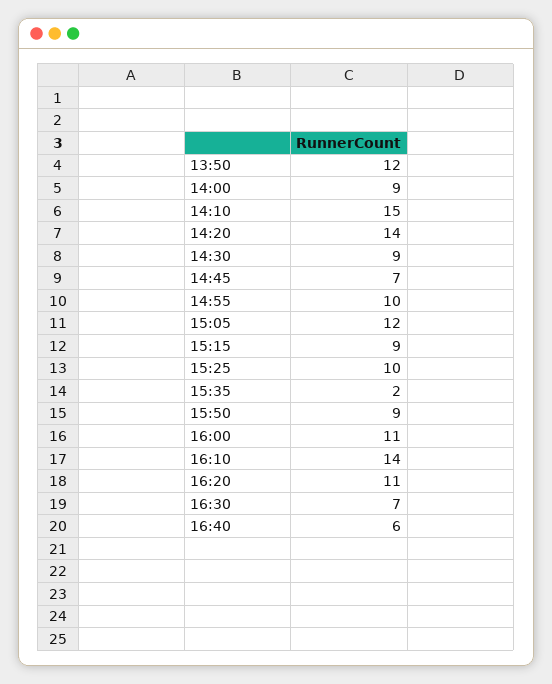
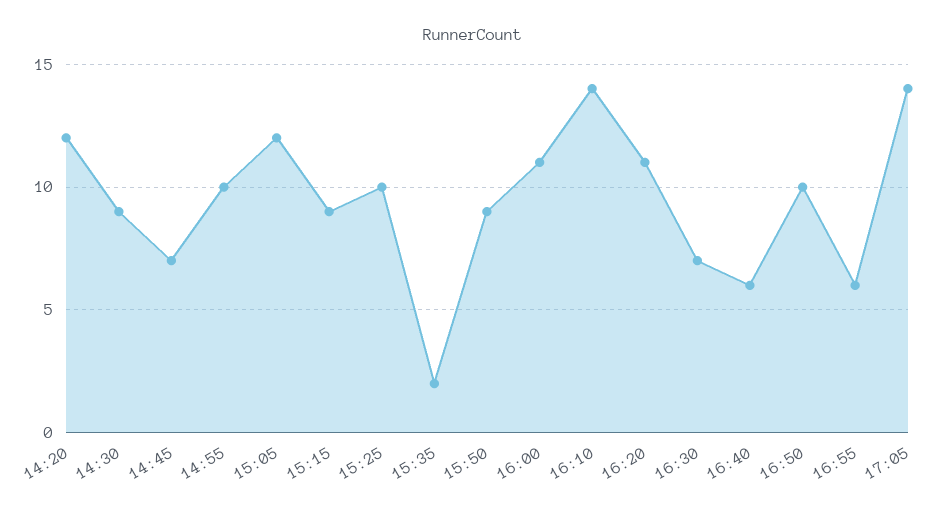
13:50: 12 -> none
14:00: 9 -> none
14:10: 15 -> none
14:20: 14 -> 12
16:50: none -> 10
16:55: none -> 6
17:05: none -> 14

